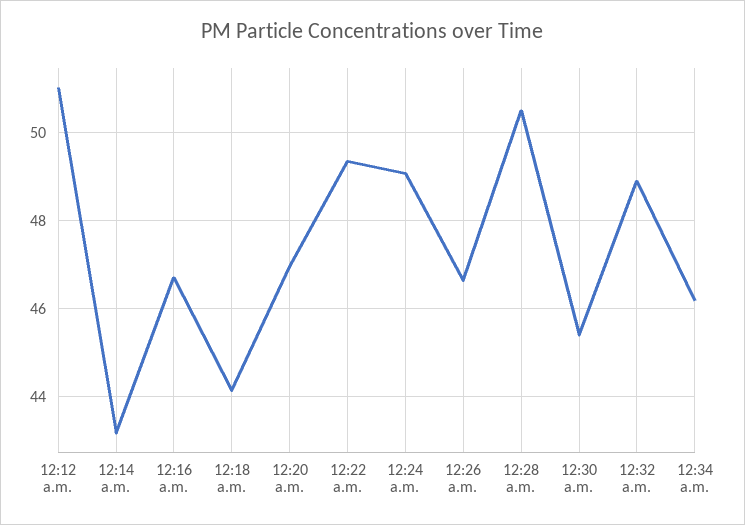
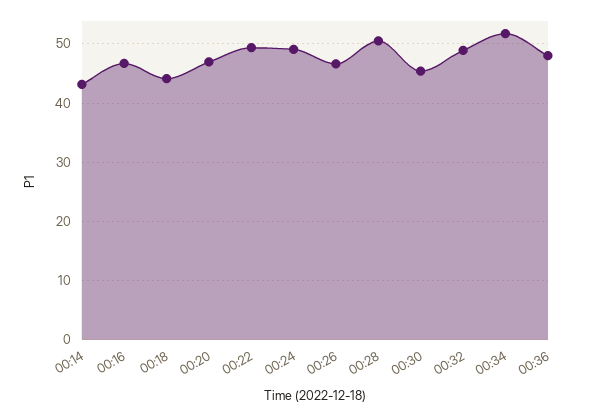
12:12 a.m.: 51 -> none
12:34 a.m.: 46.2 -> 52
00:36: none -> 48

